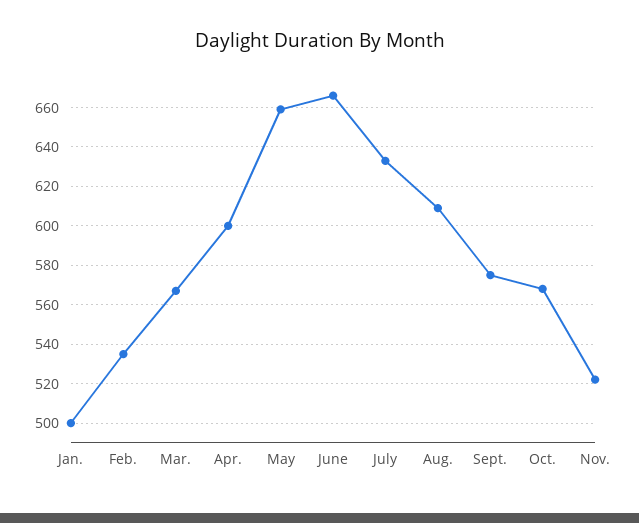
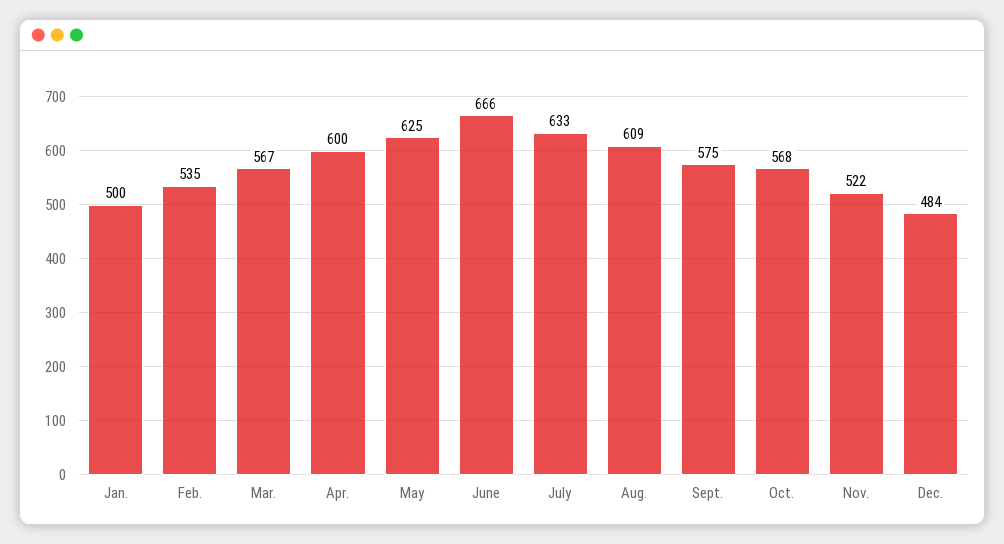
May: 660 -> 625
Dec.: none -> 484

